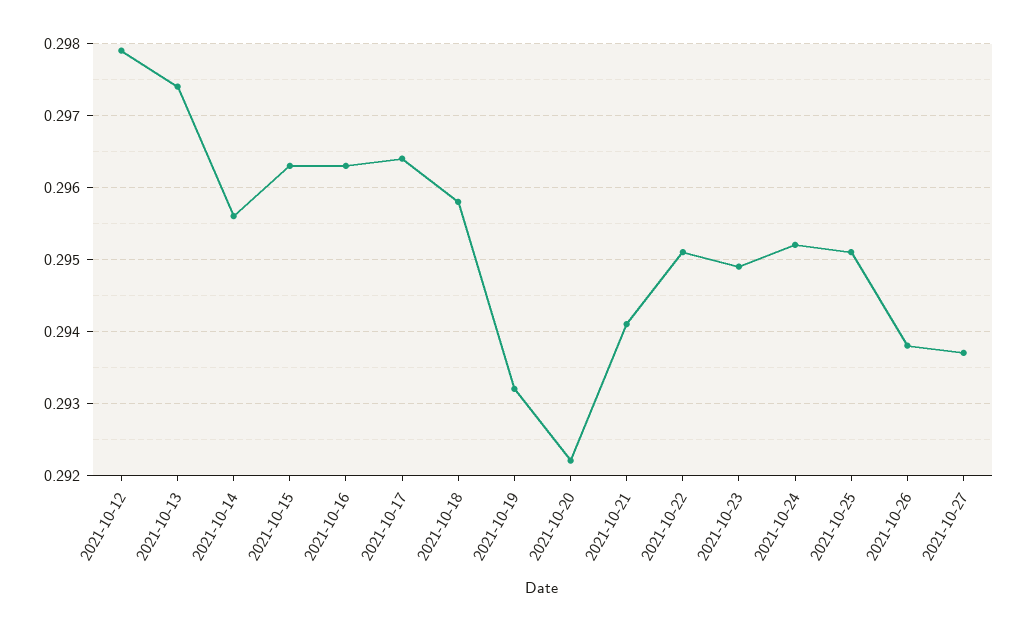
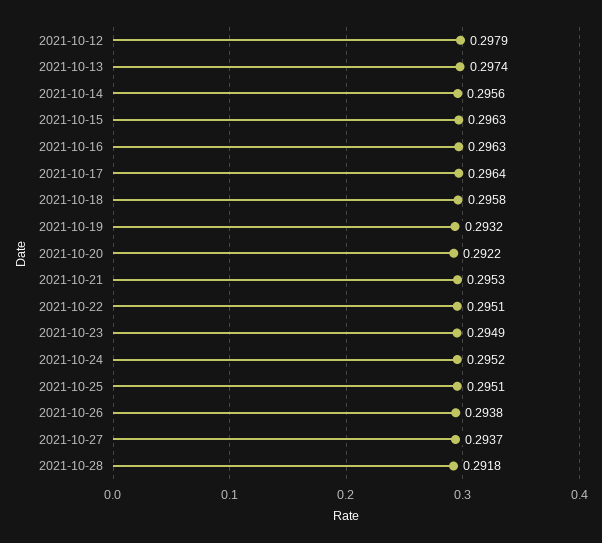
2021-10-21: 0.2941 -> 0.2953
2021-10-28: none -> 0.2918

